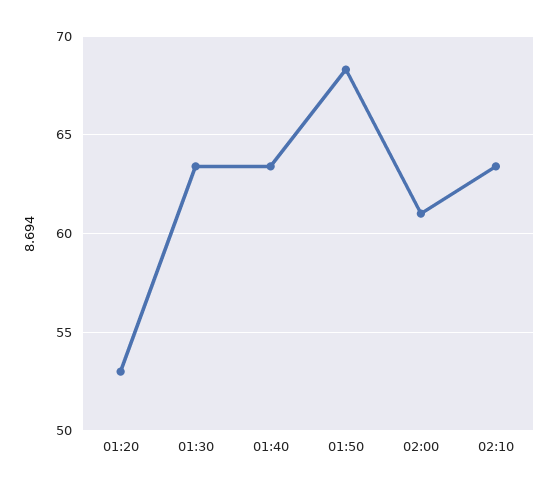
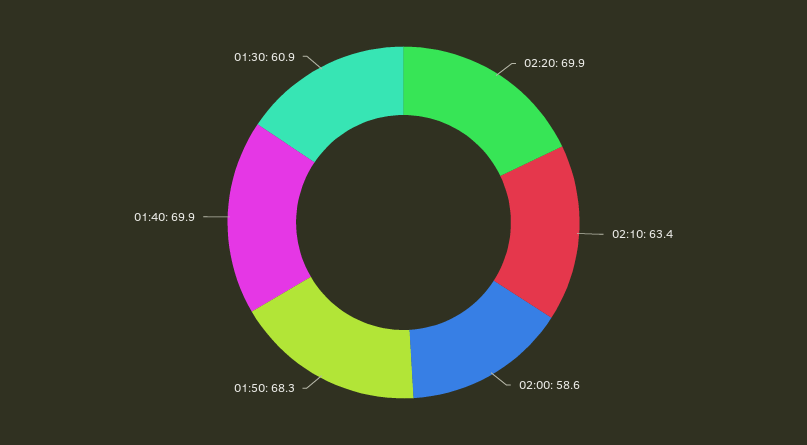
01:20: 53 -> none
01:30: 63.5 -> 60.9
01:40: 63.5 -> 69.9
02:00: 61 -> 58.6
02:20: none -> 69.9

